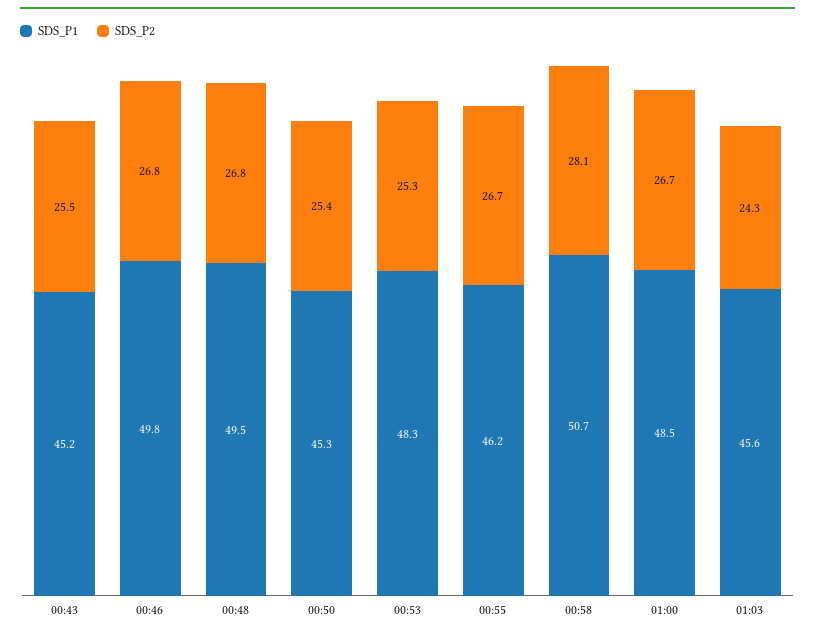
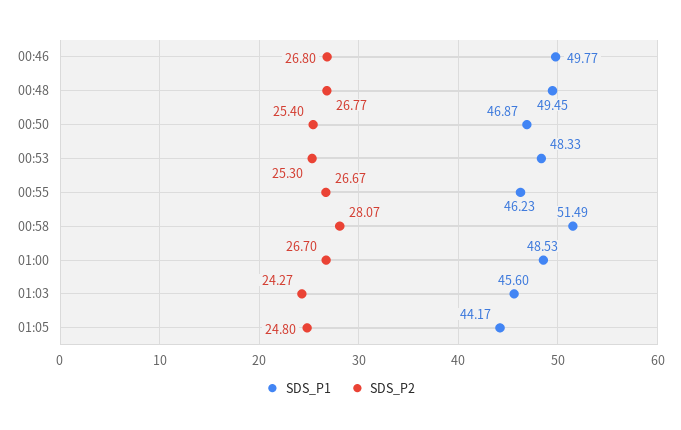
SDS_P1, 00:43: 45.2 -> none
SDS_P2, 00:43: 25.5 -> none
SDS_P1, 00:50: 45.3 -> 46.87
SDS_P1, 00:58: 50.7 -> 51.49
SDS_P1, 01:05: none -> 44.17
SDS_P2, 01:05: none -> 24.8

